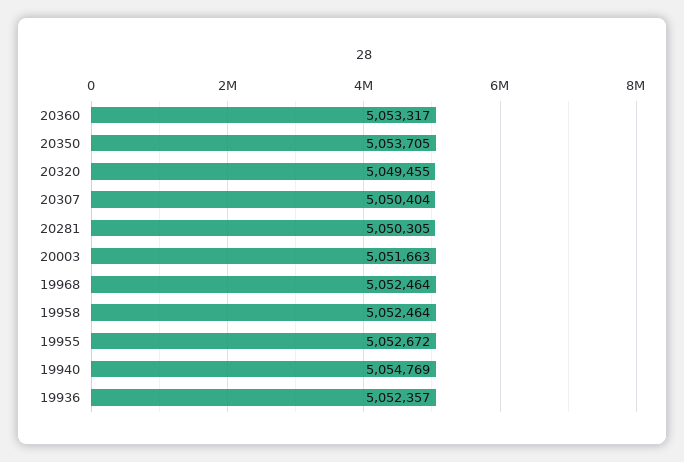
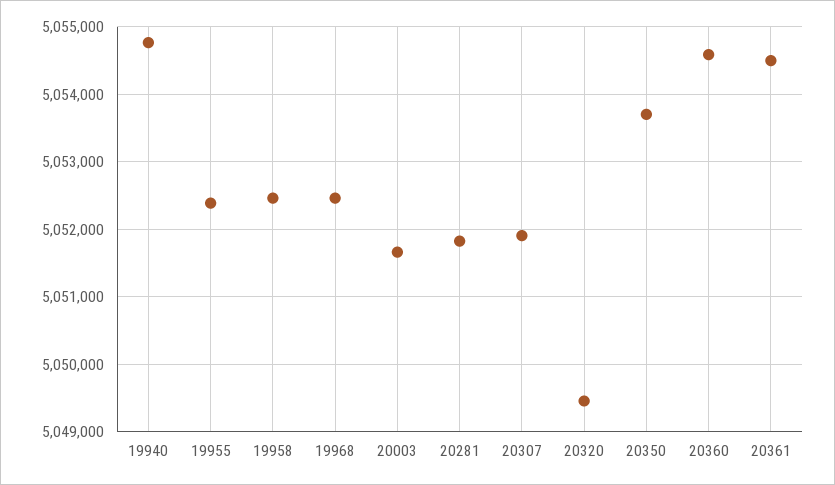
20360: 5053317 -> 5054600
20307: 5050404 -> 5051900
20281: 5050305 -> 5051800
19955: 5052672 -> 5052400
19936: 5052357 -> none
20361: none -> 5054500

